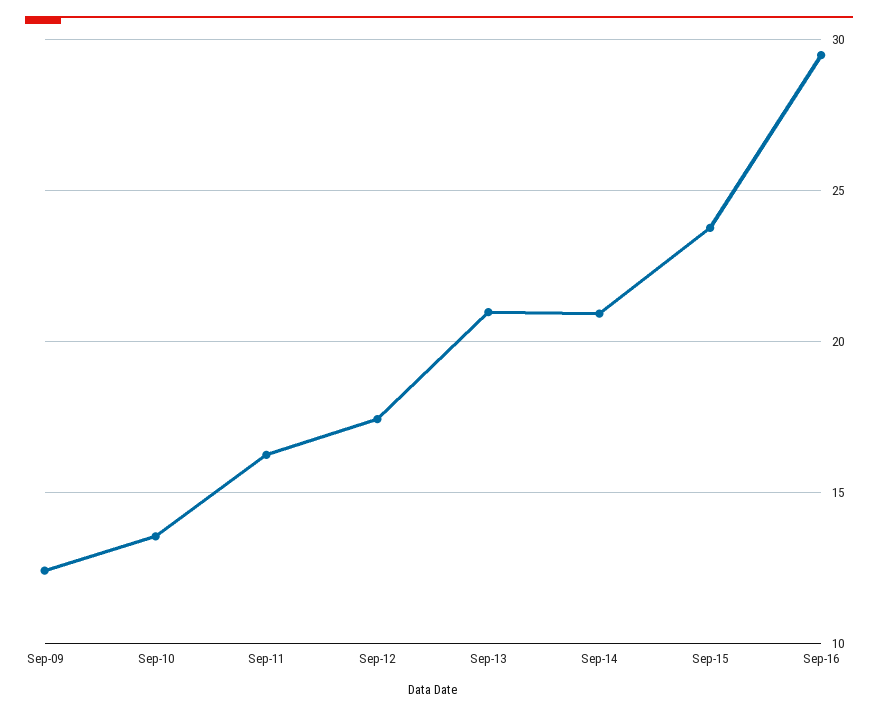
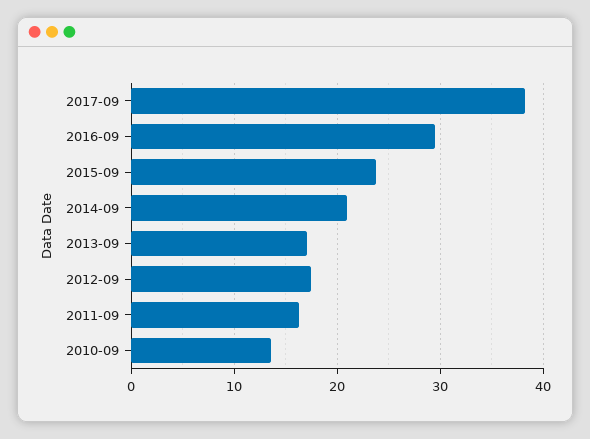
Sep-09: 12.5 -> none
Sep-13: 21 -> 17
2017-09: none -> 38

